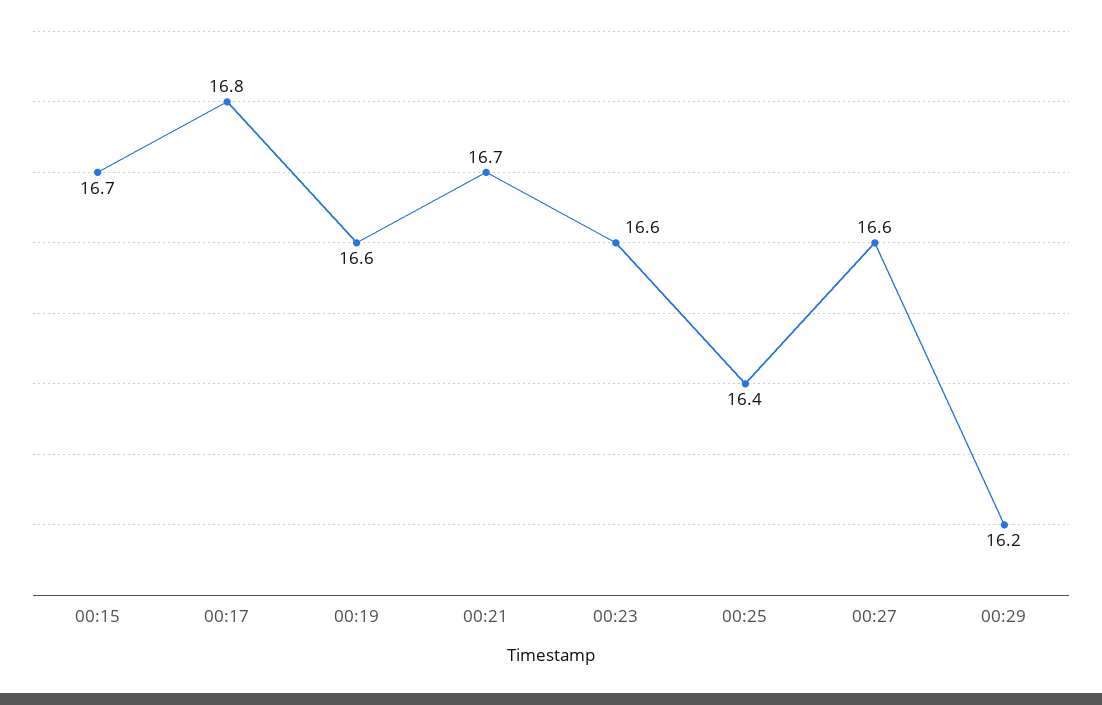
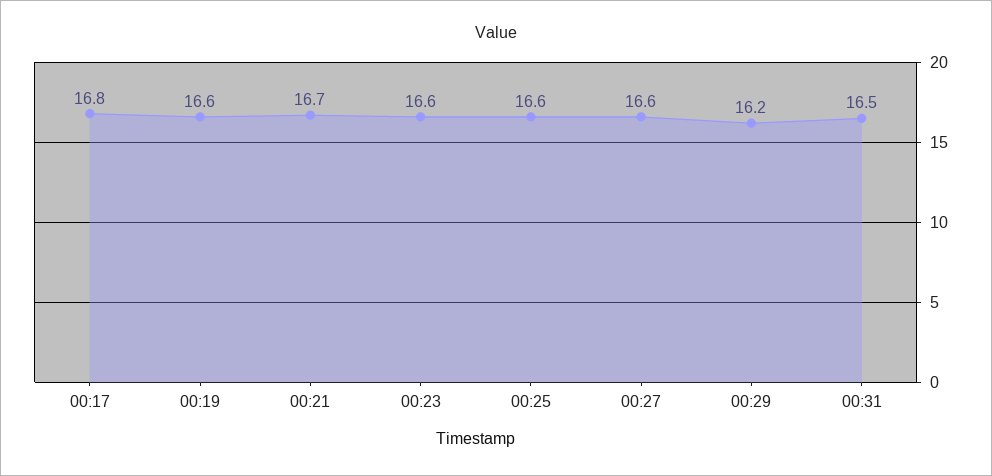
00:15: 16.7 -> none
00:25: 16.4 -> 16.6
00:31: none -> 16.5

